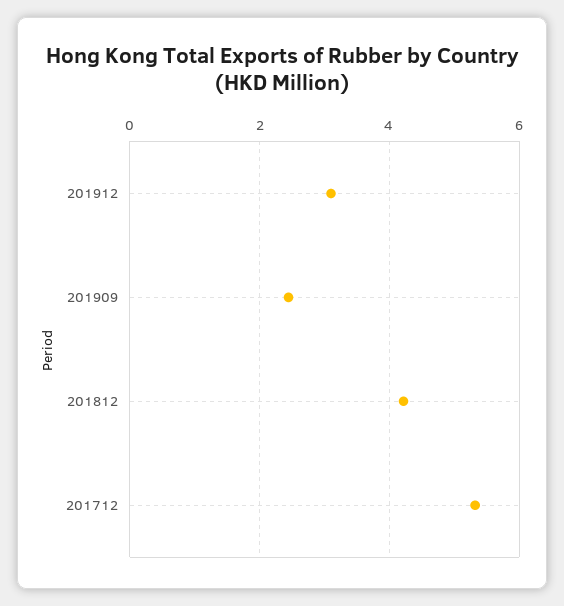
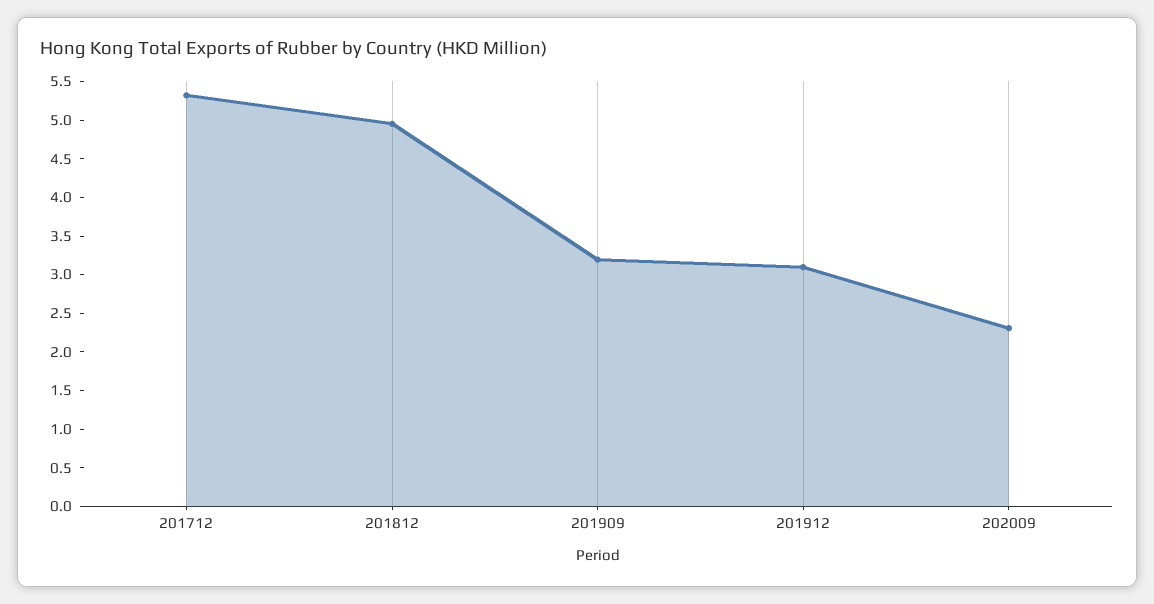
201909: 2.4 -> 3.25
201812: 4.2 -> 5
202009: none -> 2.25

